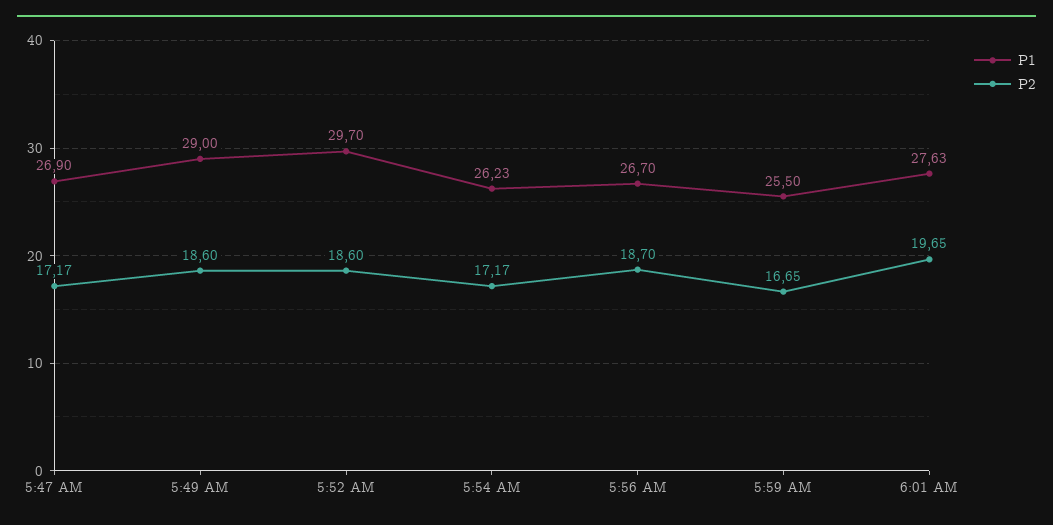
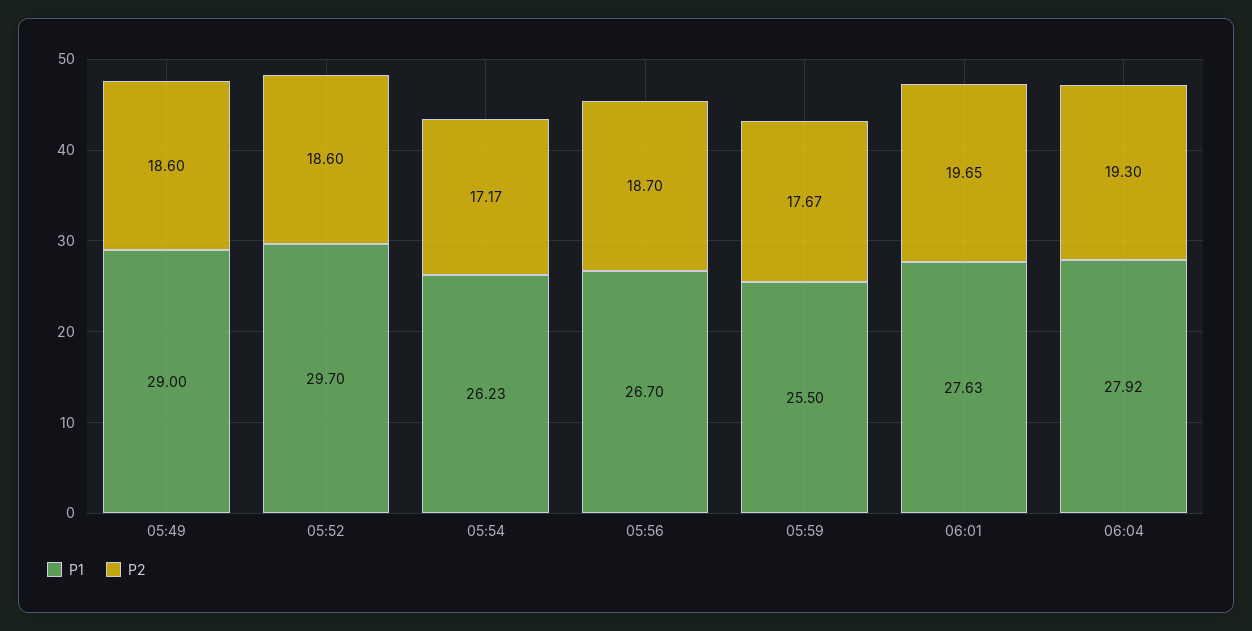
P1, 5:47 AM: 26.9 -> none
P2, 5:47 AM: 17.17 -> none
P2, 5:59 AM: 16.65 -> 17.67
P1, 06:04: none -> 27.92
P2, 06:04: none -> 19.3

